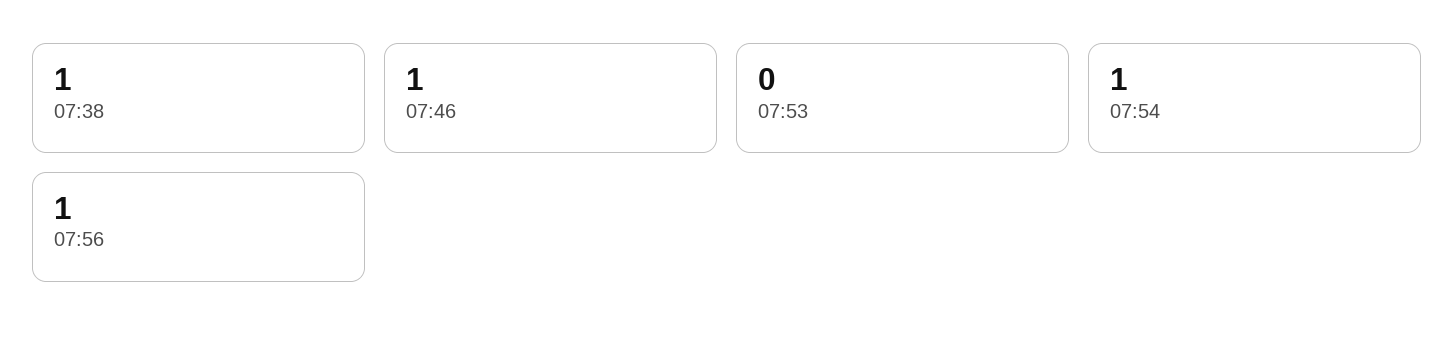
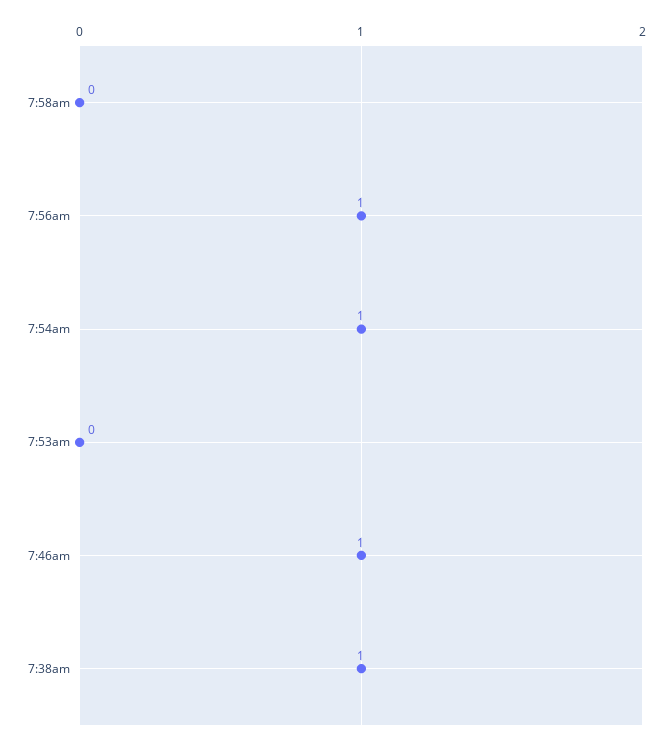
7:58am: none -> 0

